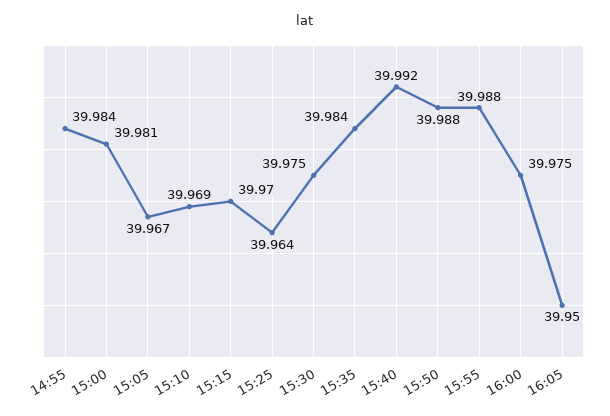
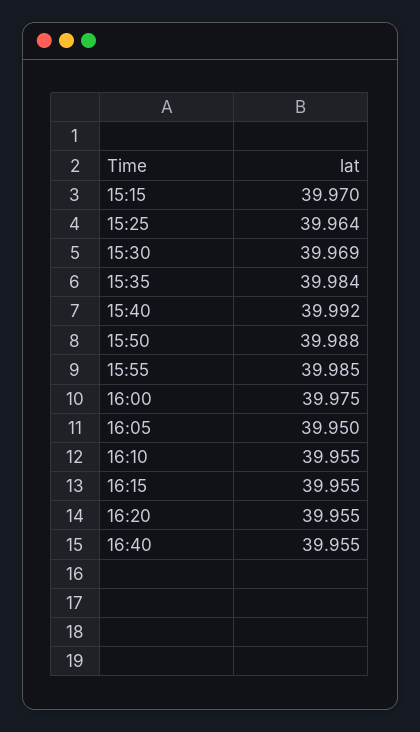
14:55: 39.984 -> none
15:00: 39.981 -> none
15:05: 39.967 -> none
15:10: 39.969 -> none
15:30: 39.975 -> 39.969
15:55: 39.988 -> 39.985
16:10: none -> 39.955
16:15: none -> 39.955
16:20: none -> 39.955
16:40: none -> 39.955

